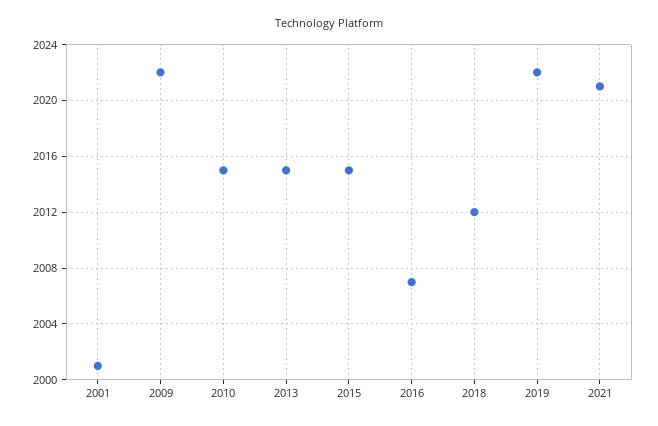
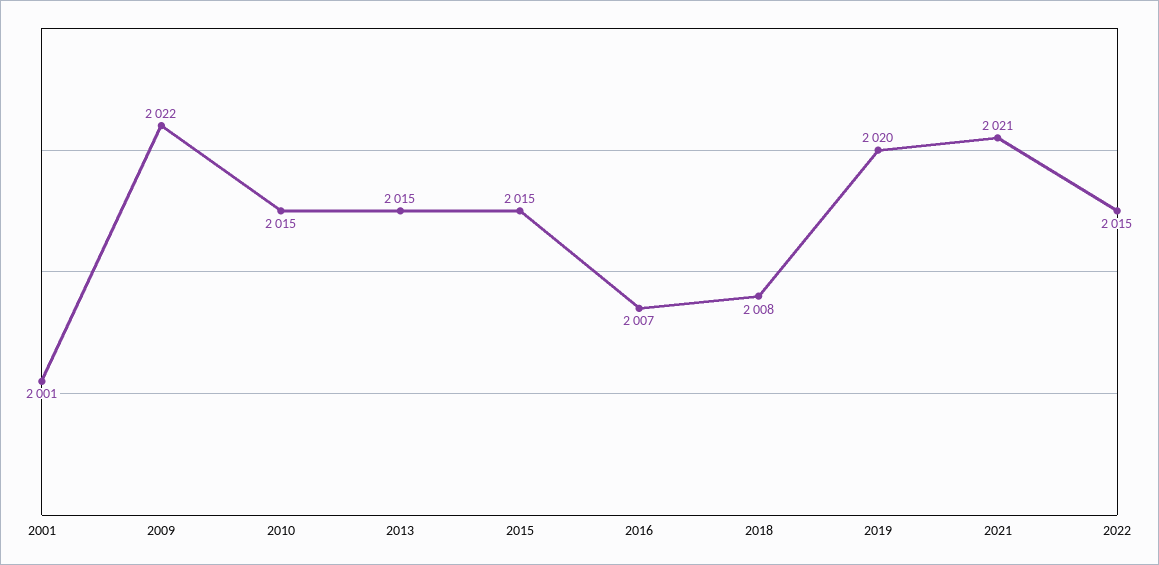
2018: 2012 -> 2008
2019: 2022 -> 2020
2022: none -> 2015

